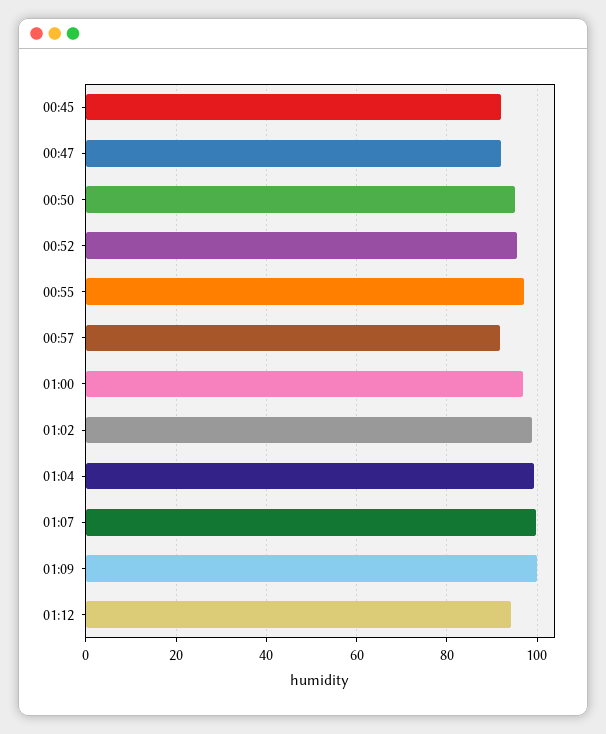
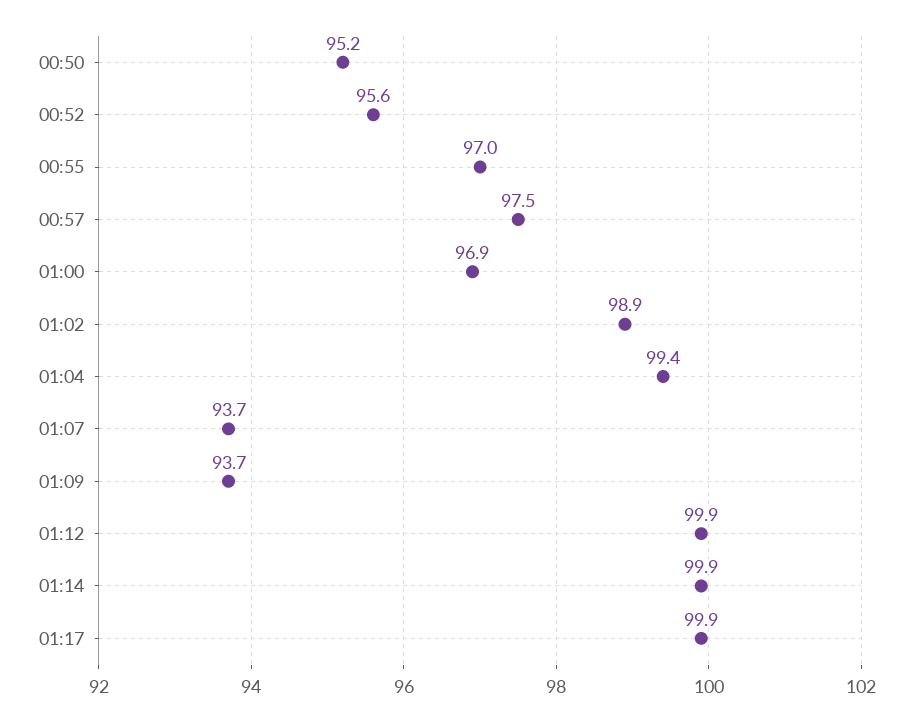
00:45: 92 -> none
00:47: 92 -> none
00:57: 92 -> 97.5
01:07: 100 -> 93.7
01:09: 100 -> 93.7
01:12: 94 -> 99.9
01:14: none -> 99.9
01:17: none -> 99.9

